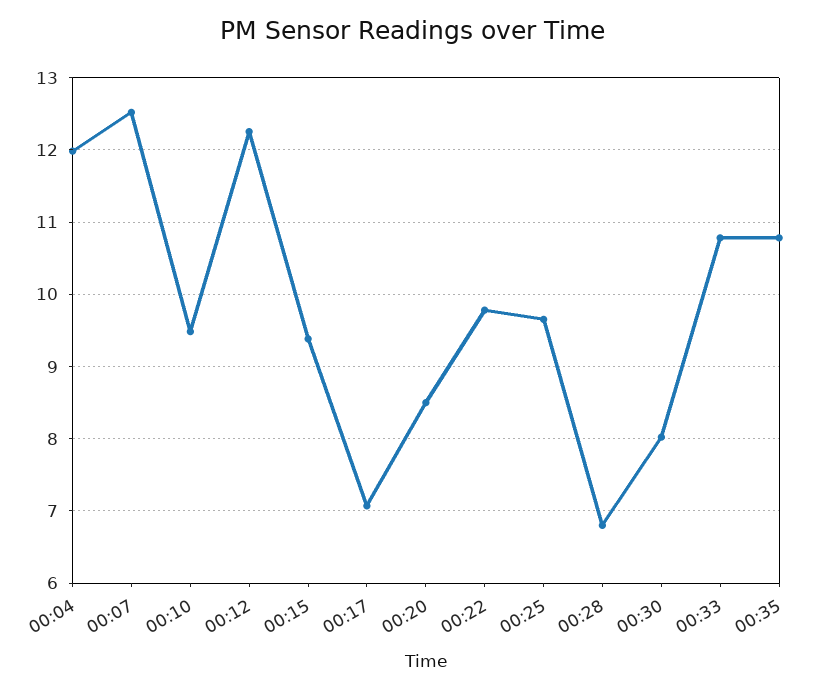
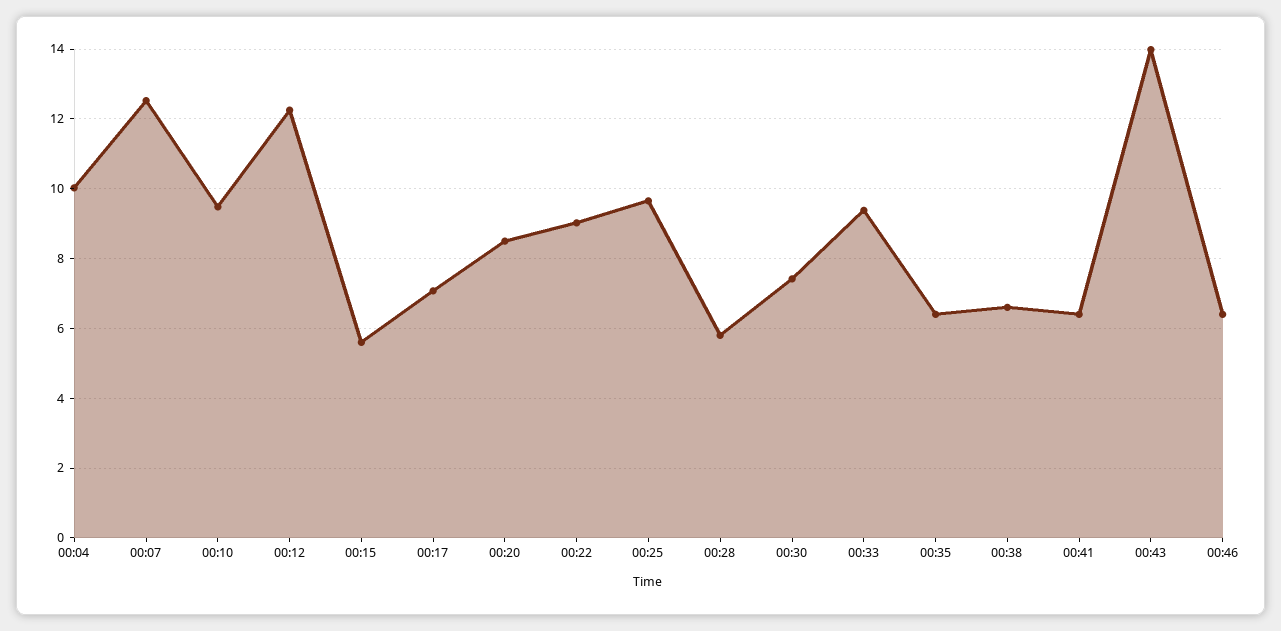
00:04: 12 -> 10
00:15: 9.4 -> 5.6
00:22: 9.8 -> 9
00:28: 6.8 -> 5.8
00:30: 8 -> 7.4
00:33: 10.8 -> 9.4
00:35: 10.8 -> 6.4
00:38: none -> 6.6
00:41: none -> 6.4
00:43: none -> 14
00:46: none -> 6.4

